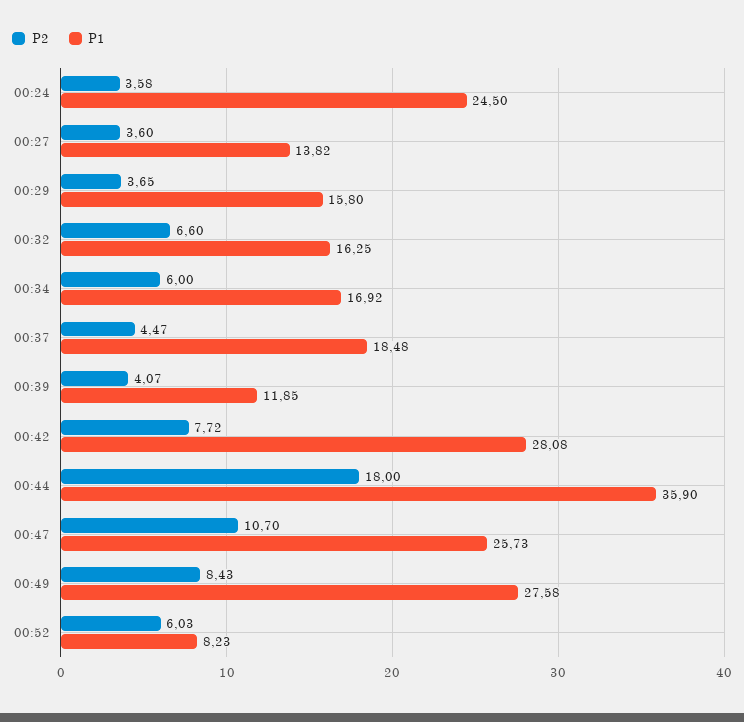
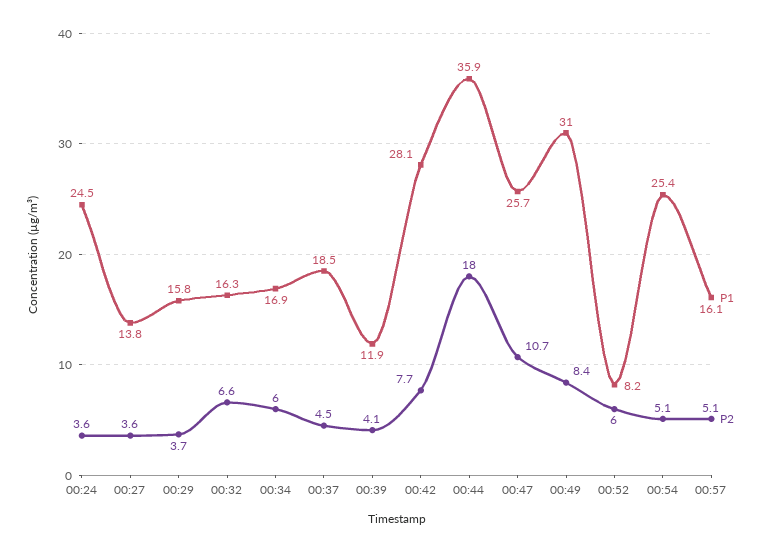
P1, 00:49: 27.58 -> 31
P1, 00:54: none -> 25.4
P2, 00:54: none -> 5.1
P1, 00:57: none -> 16.1
P2, 00:57: none -> 5.1

